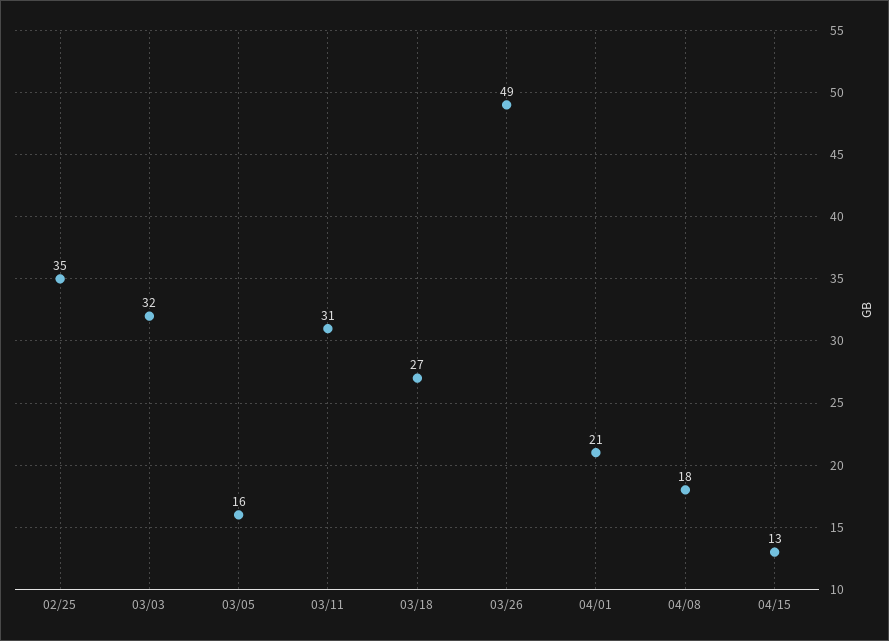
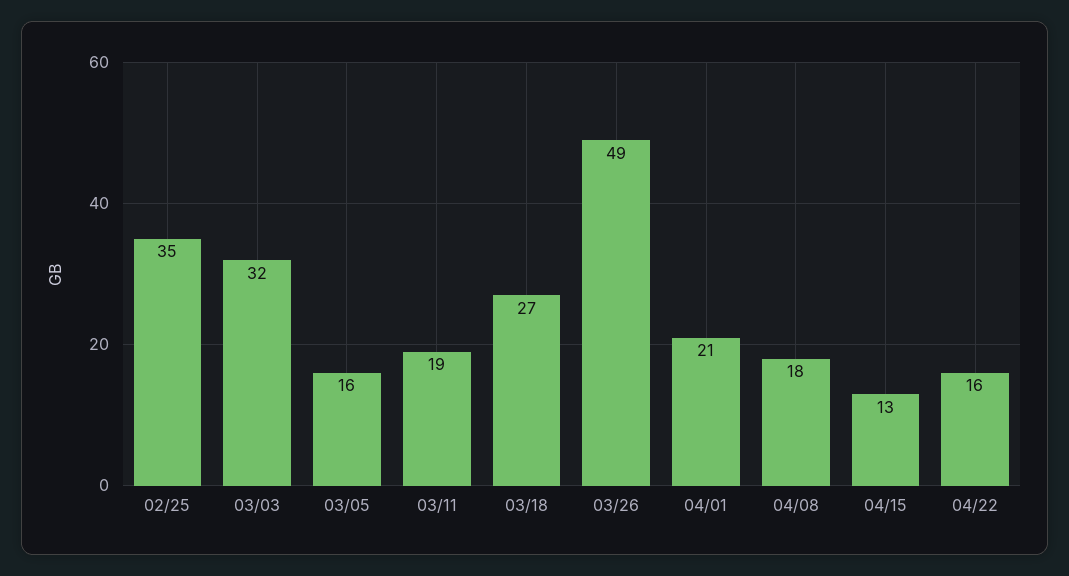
03/11: 31 -> 19
04/22: none -> 16

